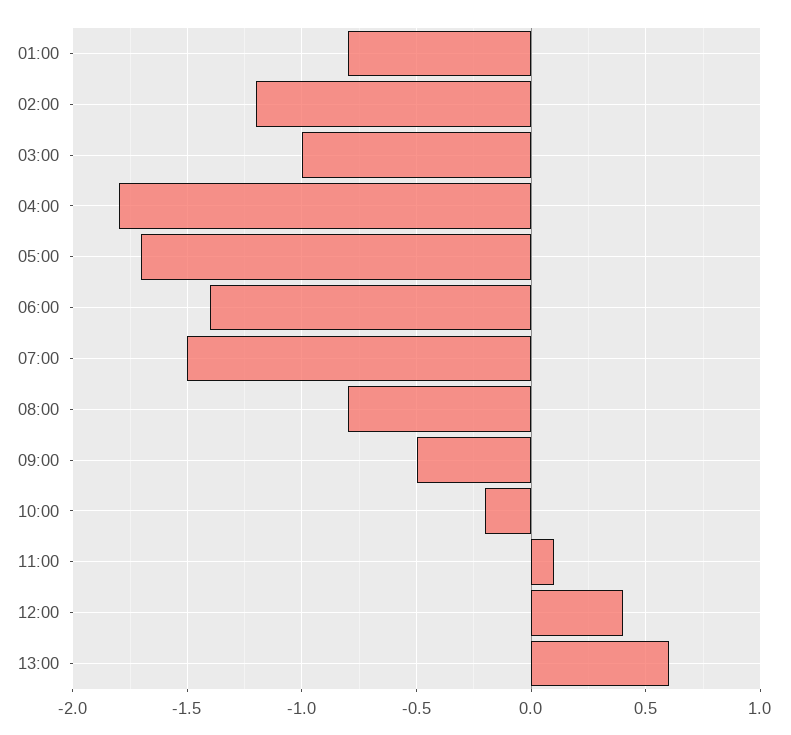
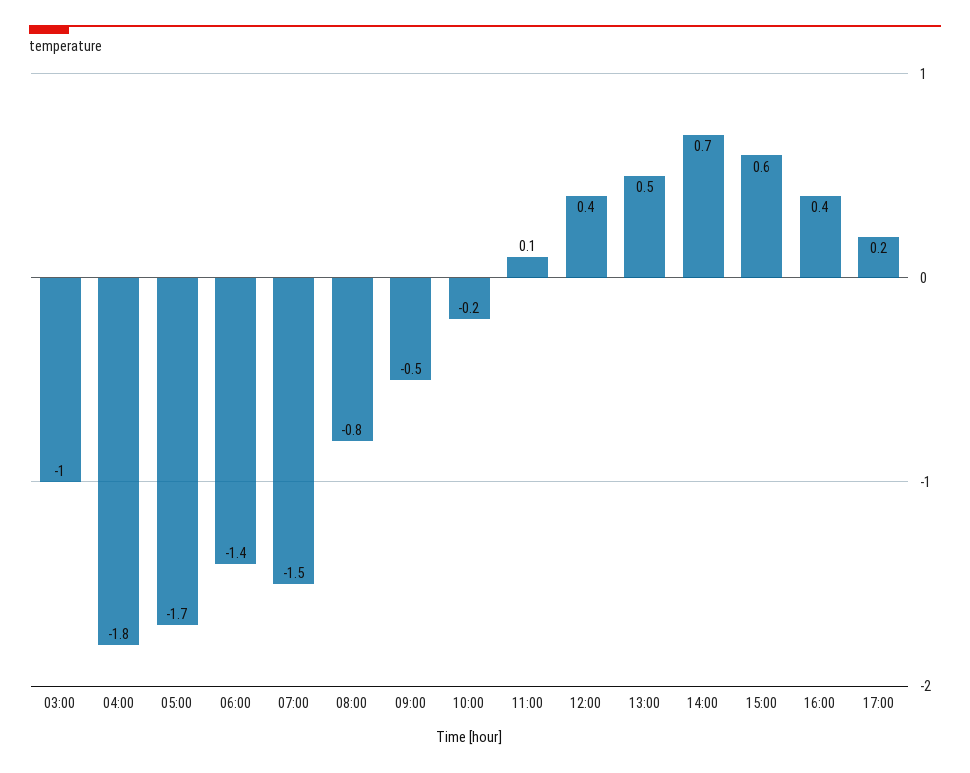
01:00: -0.8 -> none
02:00: -1.2 -> none
13:00: 0.6 -> 0.5
14:00: none -> 0.7
15:00: none -> 0.6
16:00: none -> 0.4
17:00: none -> 0.2

